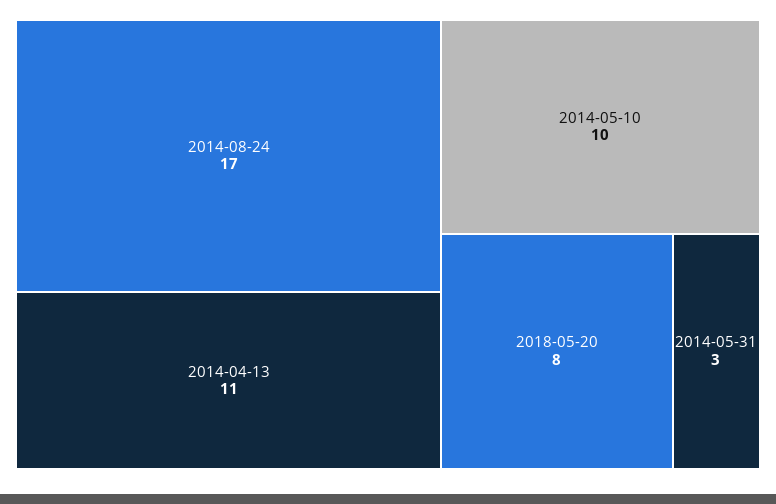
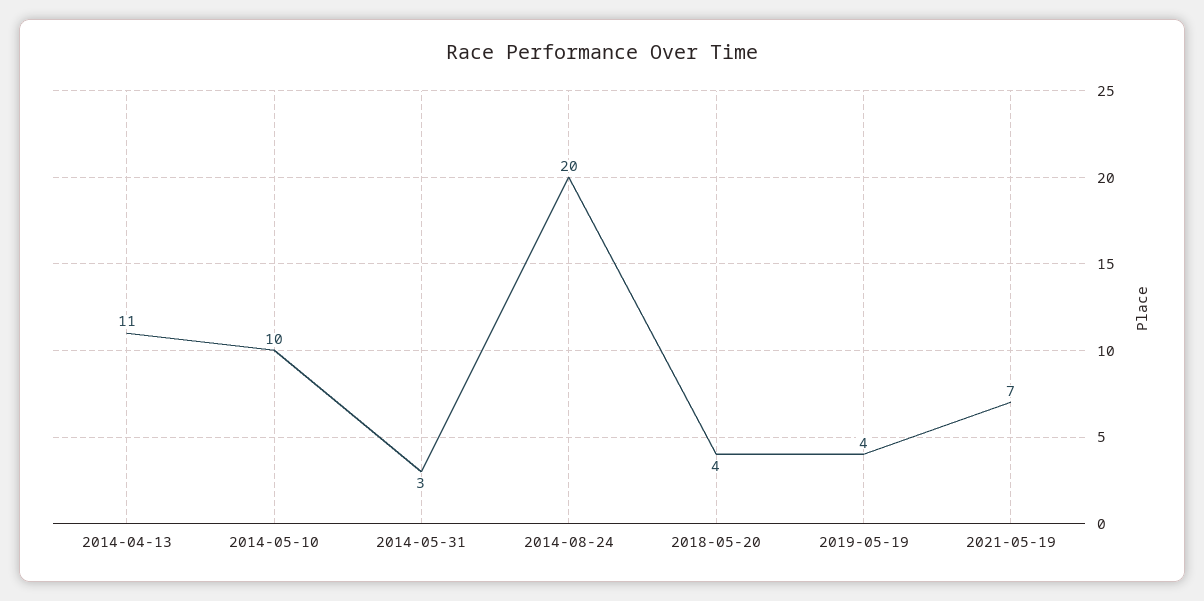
2014-08-24: 17 -> 20
2018-05-20: 8 -> 4
2019-05-19: none -> 4
2021-05-19: none -> 7

